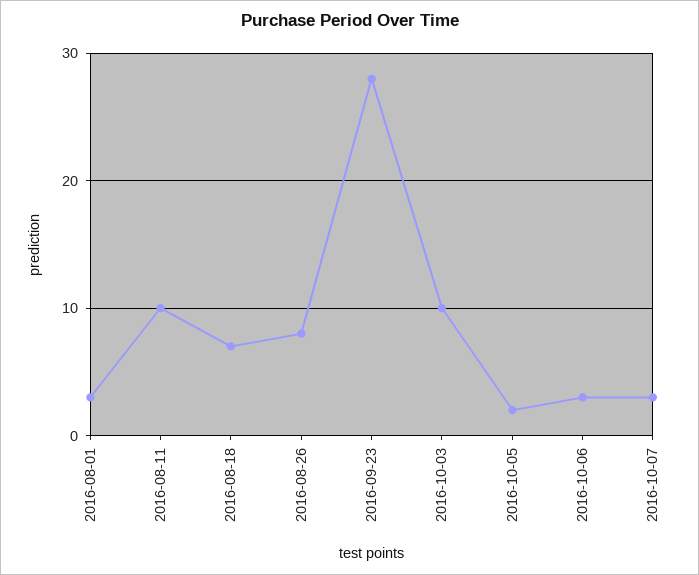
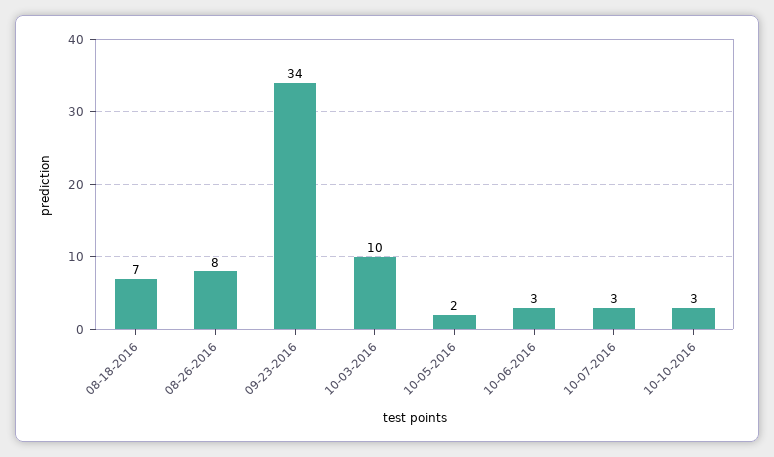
2016-08-01: 3 -> none
2016-08-11: 10 -> none
2016-09-23: 28 -> 34
10-10-2016: none -> 3

